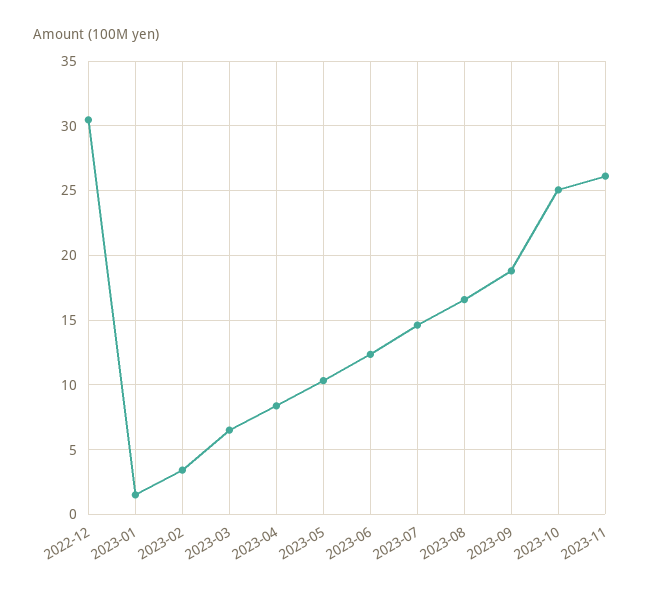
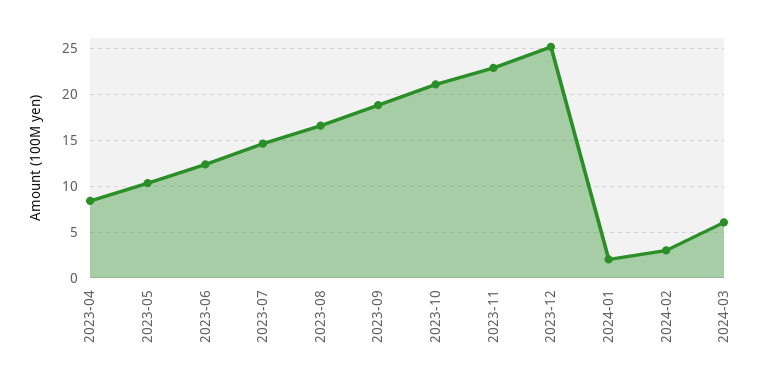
2022-12: 30.5 -> none
2023-01: 1.5 -> none
2023-02: 3.5 -> none
2023-03: 6.5 -> none
2023-10: 25 -> 21
2023-11: 26 -> 23
2023-12: none -> 25
2024-01: none -> 2
2024-02: none -> 3
2024-03: none -> 6

